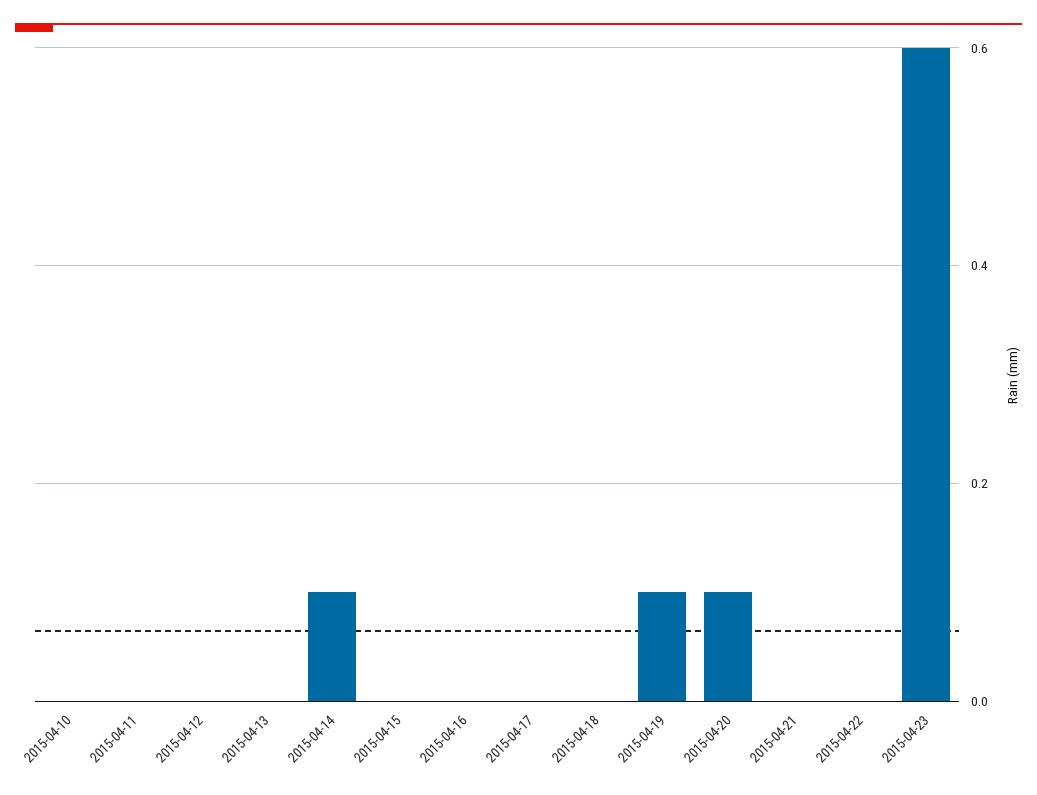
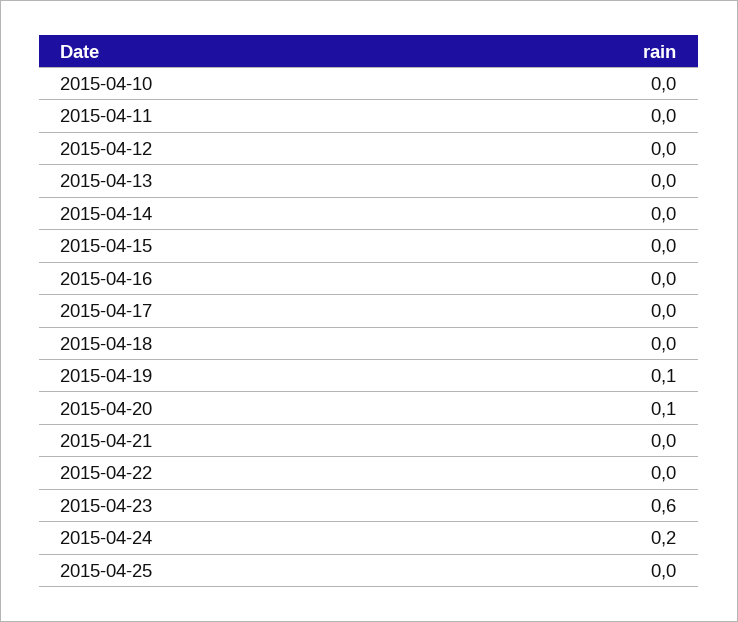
2015-04-14: 0.1 -> 0
2015-04-24: none -> 0.2
2015-04-25: none -> 0

